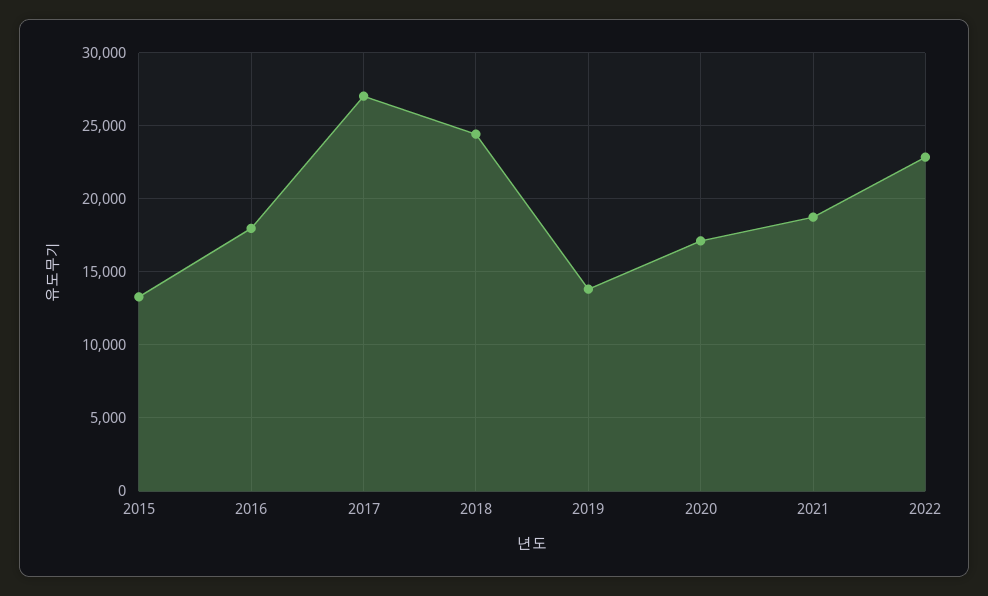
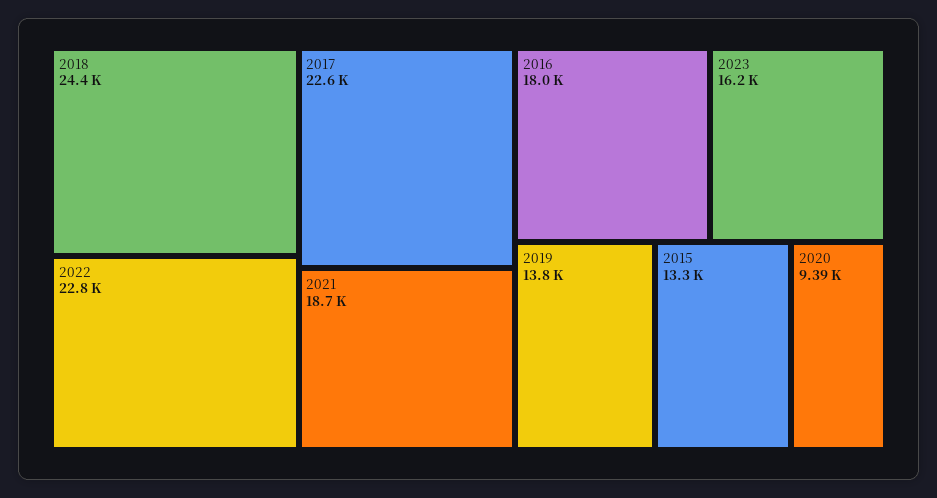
2017: 27000 -> 22600
2020: 17000 -> 9390
2023: none -> 16200

